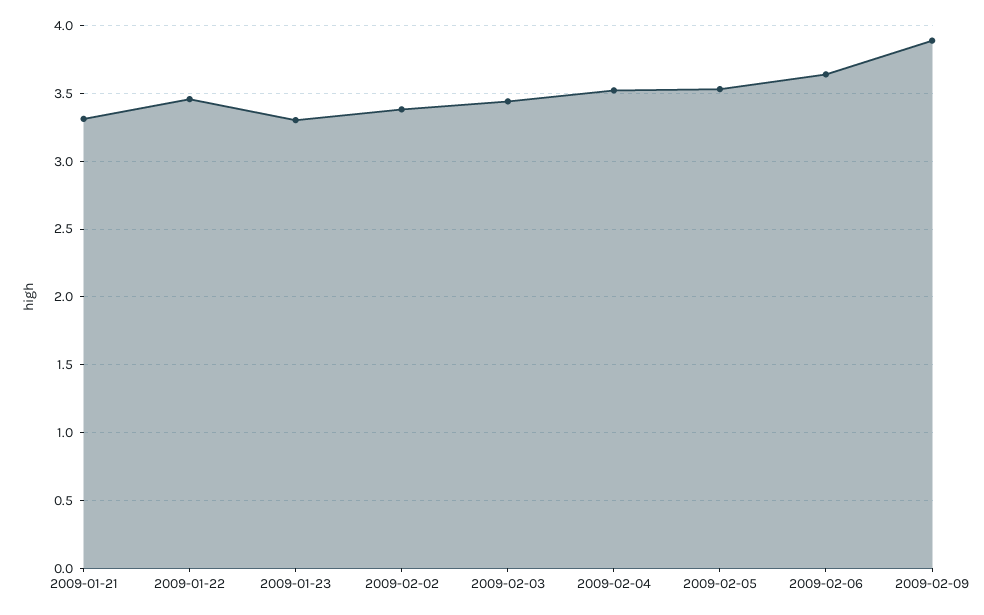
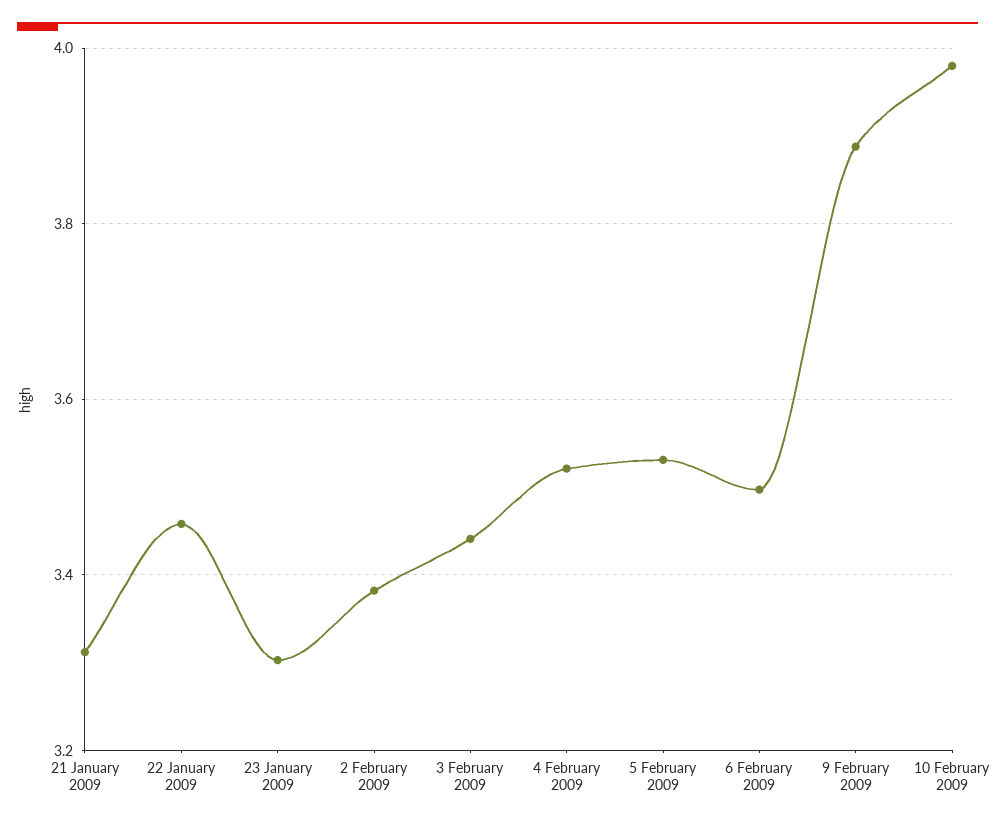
2009-02-06: 3.65 -> 3.5
10 February 2009: none -> 3.98

